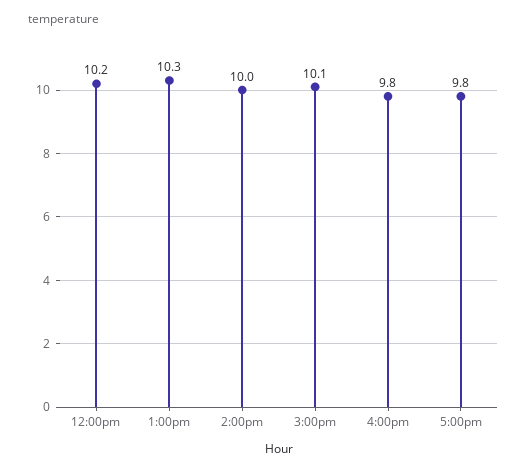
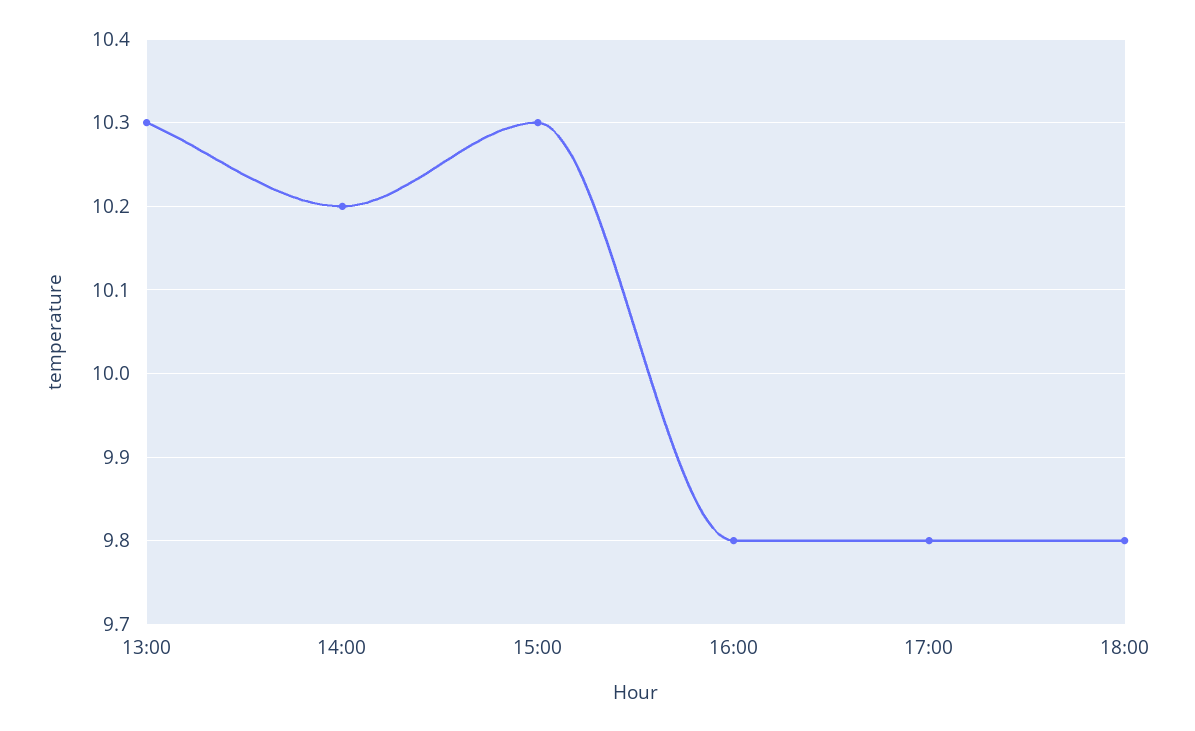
12:00pm: 10.2 -> none
2:00pm: 10 -> 10.2
3:00pm: 10.1 -> 10.3
18:00: none -> 9.8

